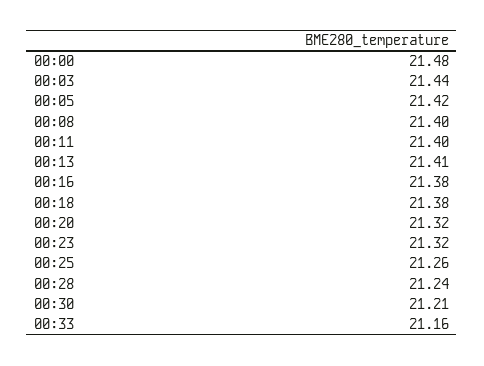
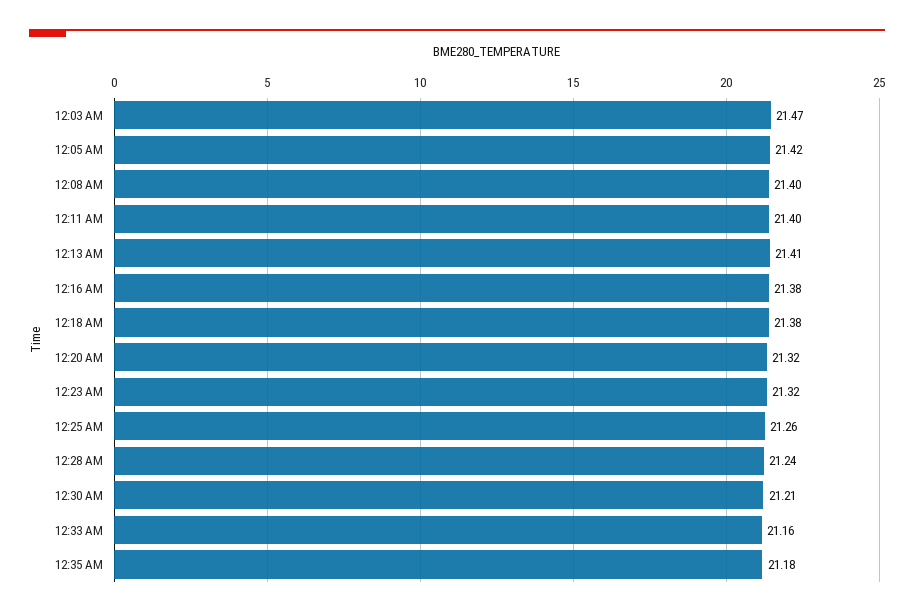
00:00: 21.48 -> none
00:03: 21.44 -> 21.47
12:35 AM: none -> 21.18

